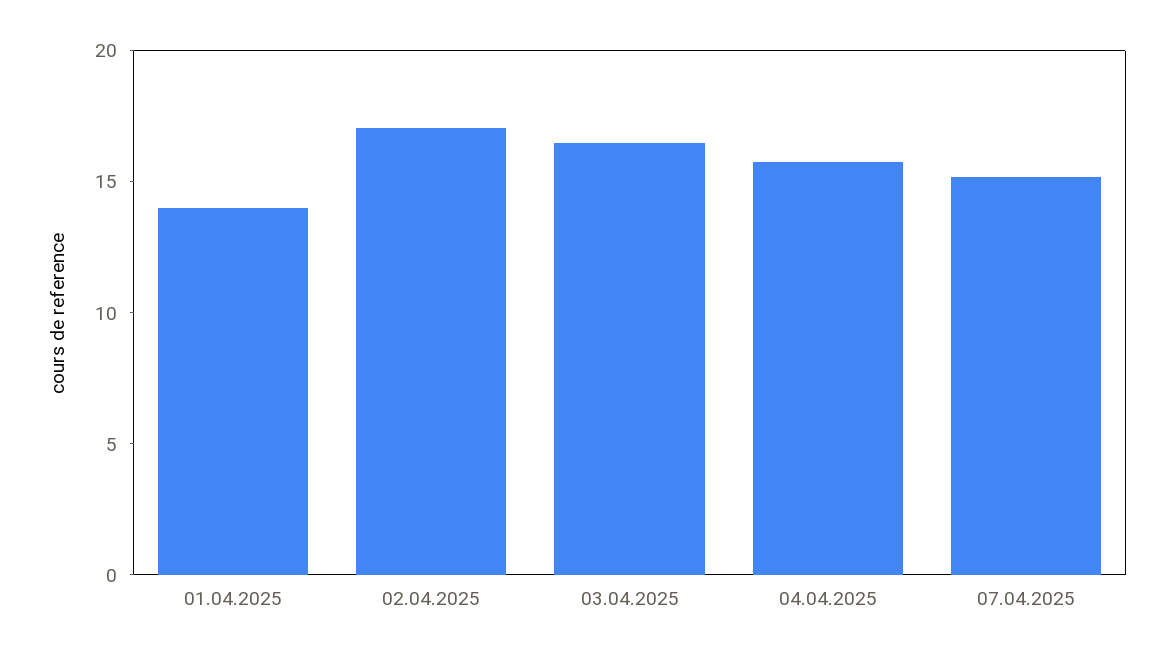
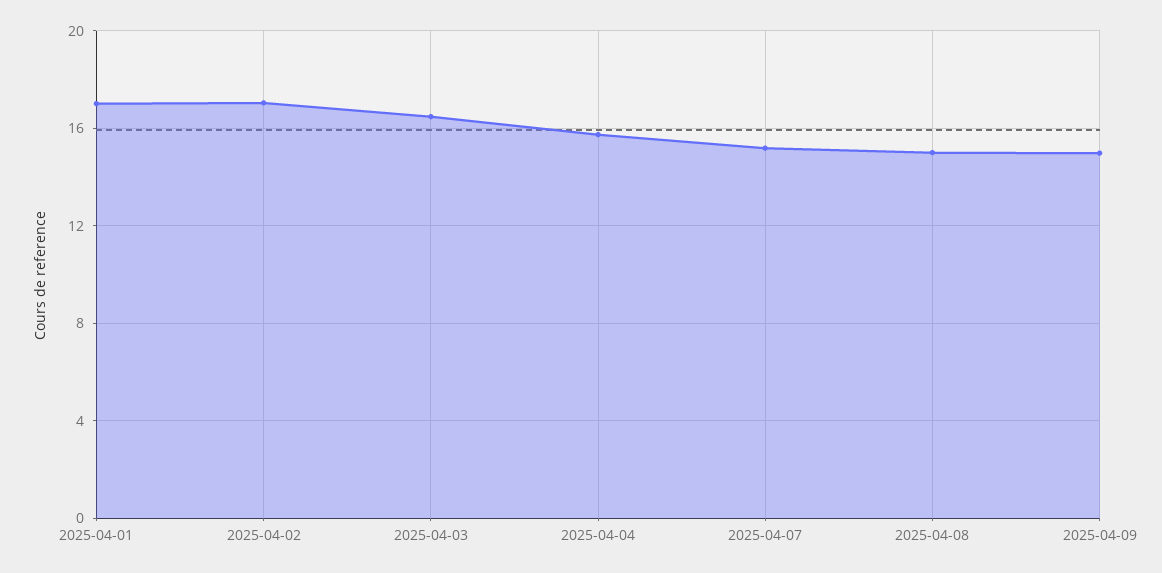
01.04.2025: 14 -> 17
2025-04-08: none -> 15
2025-04-09: none -> 15

